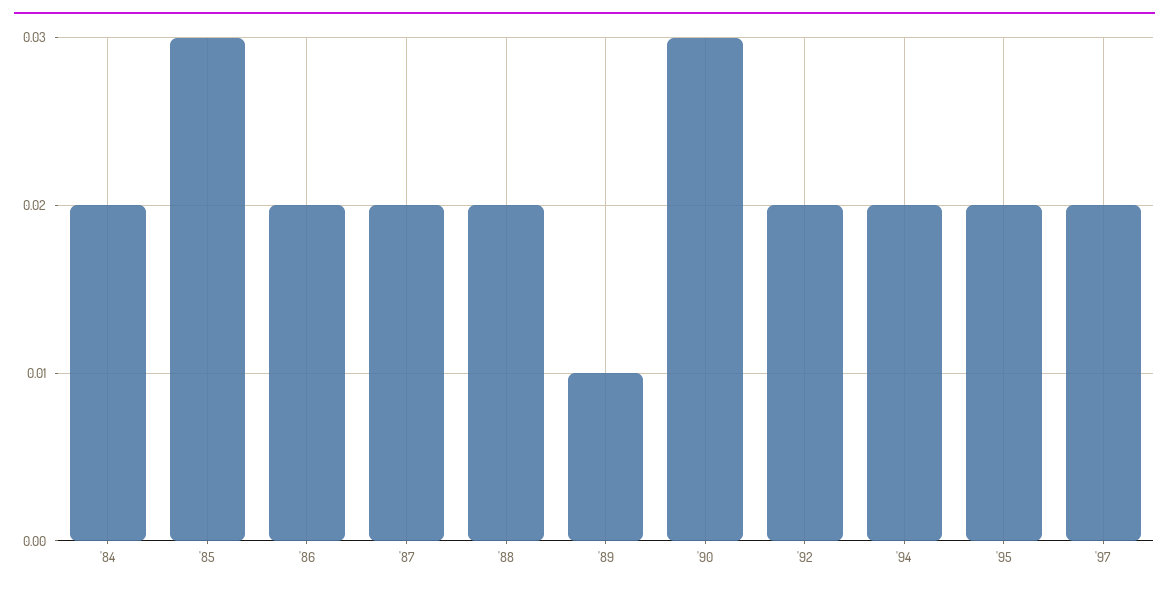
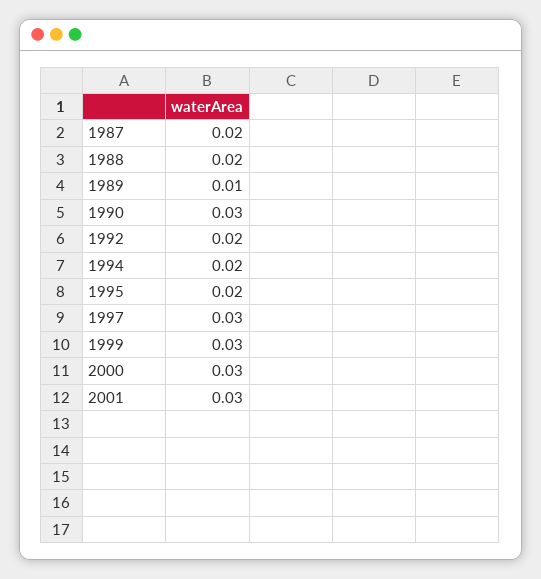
'84: 0.02 -> none
'85: 0.03 -> none
'86: 0.02 -> none
'97: 0.02 -> 0.03
1999: none -> 0.03
2000: none -> 0.03
2001: none -> 0.03

